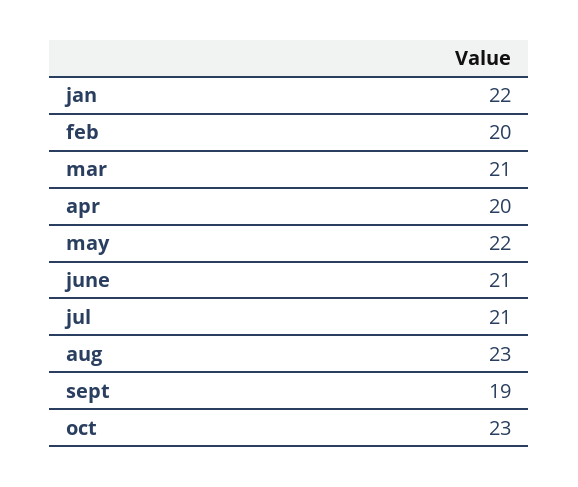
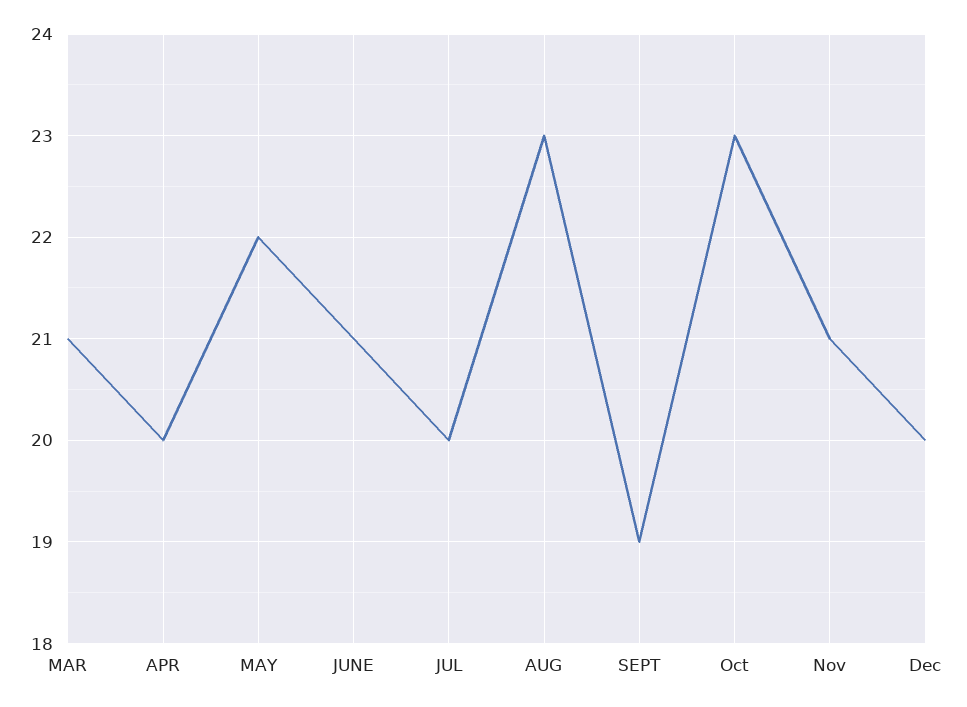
jan: 22 -> none
feb: 20 -> none
jul: 21 -> 20
Nov: none -> 21
Dec: none -> 20

